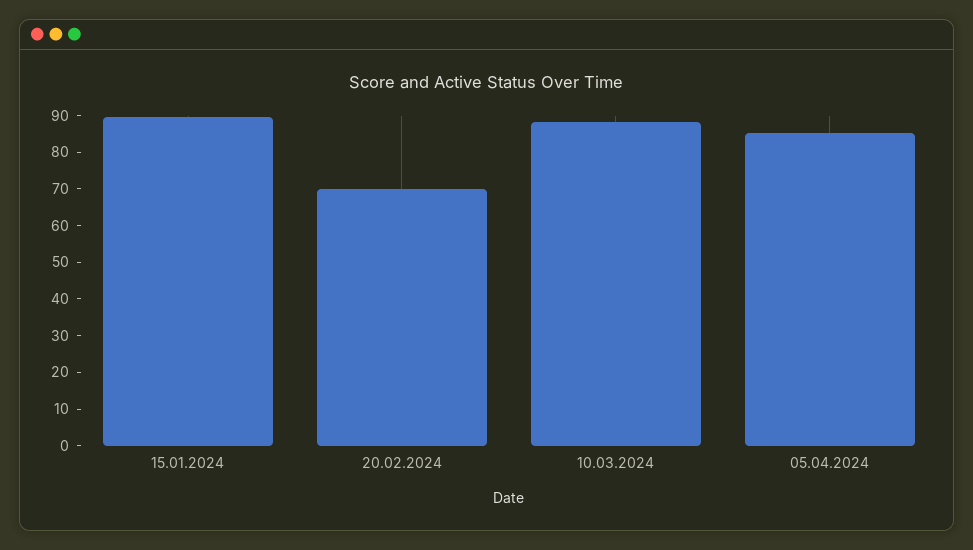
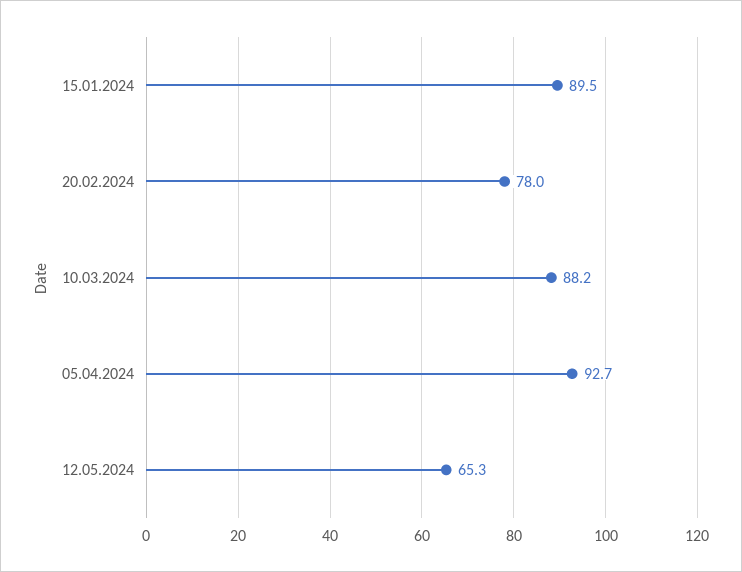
20.02.2024: 70 -> 78
05.04.2024: 85 -> 92.7
12.05.2024: none -> 65.3

